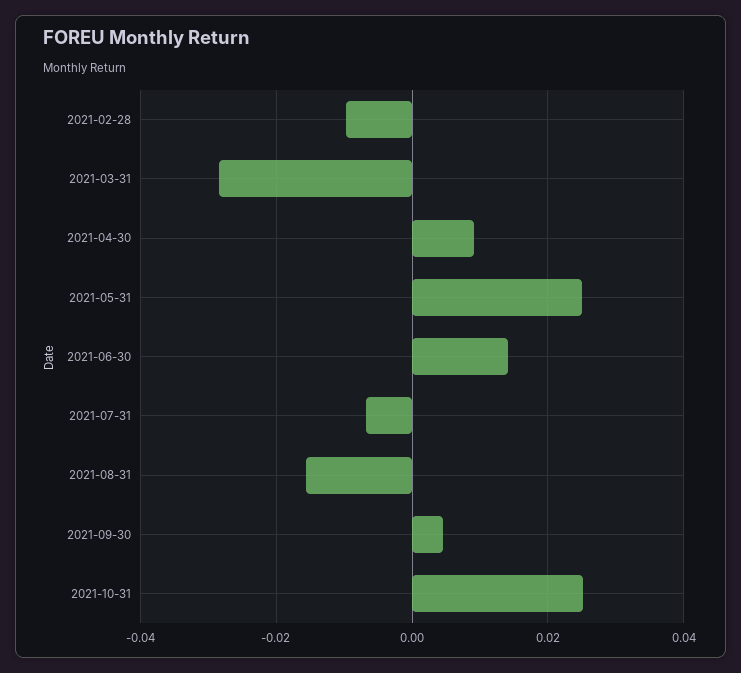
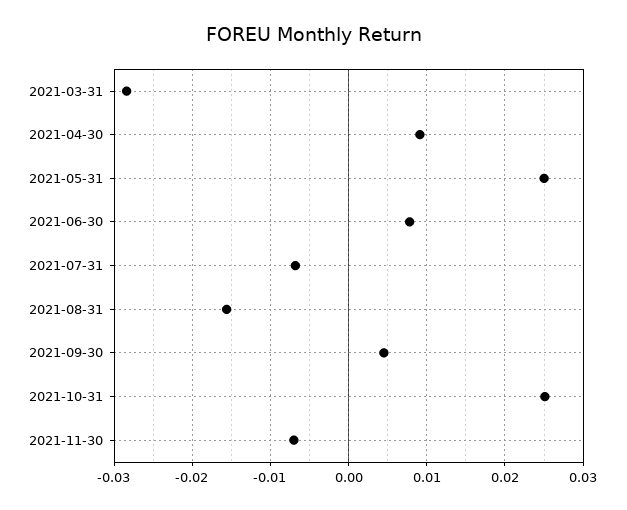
2021-02-28: -0.01 -> none
2021-06-30: 0.014 -> 0.008
2021-11-30: none -> -0.007

